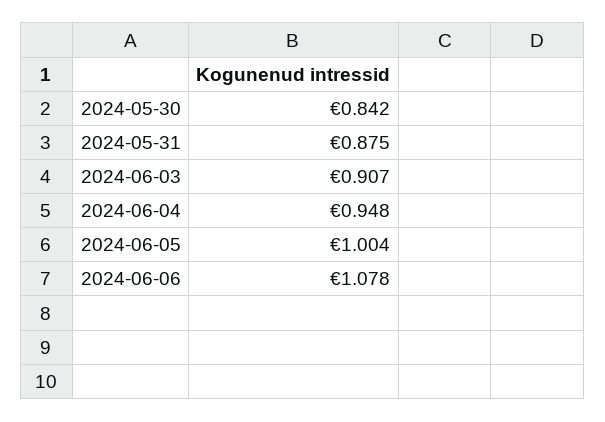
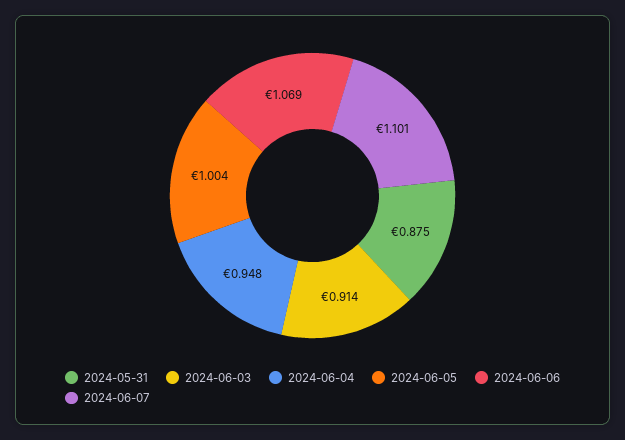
2024-05-30: 0.842 -> none
2024-06-03: 0.907 -> 0.914
2024-06-06: 1.078 -> 1.069
2024-06-07: none -> 1.101

